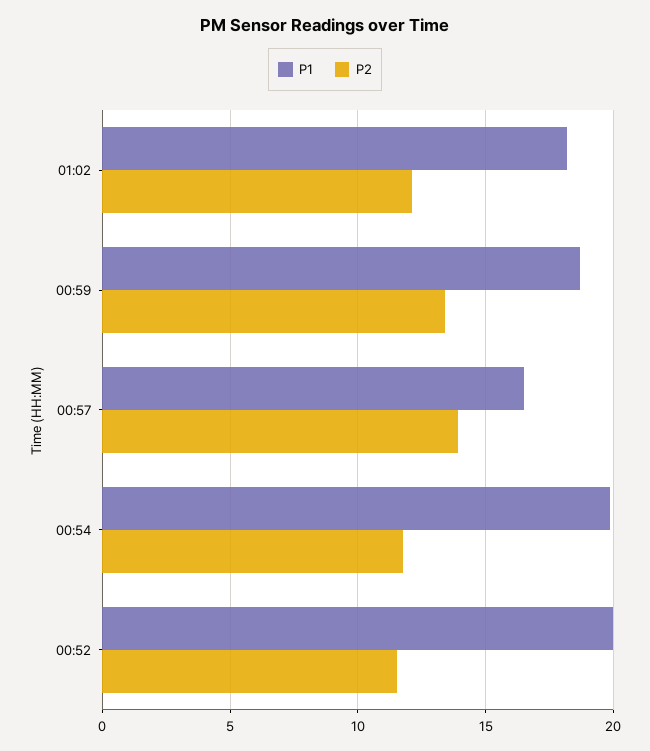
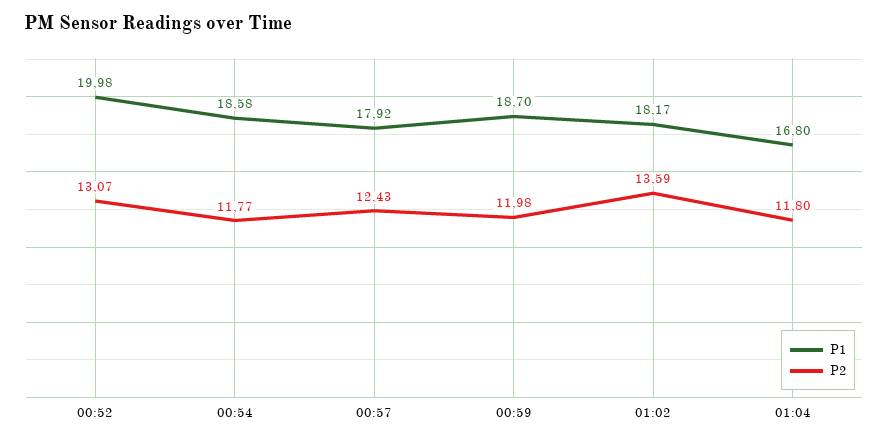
P2, 01:02: 12 -> 13.59
P2, 00:59: 13.5 -> 11.98
P1, 00:57: 16.5 -> 17.92
P2, 00:57: 14 -> 12.43
P1, 00:54: 20 -> 18.58
P2, 00:52: 11.5 -> 13.07
P1, 01:04: none -> 16.8
P2, 01:04: none -> 11.8

